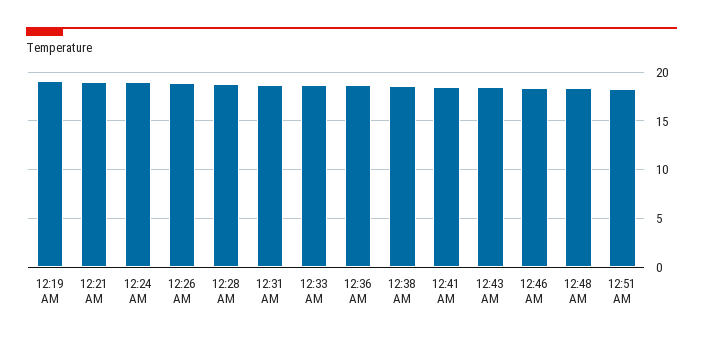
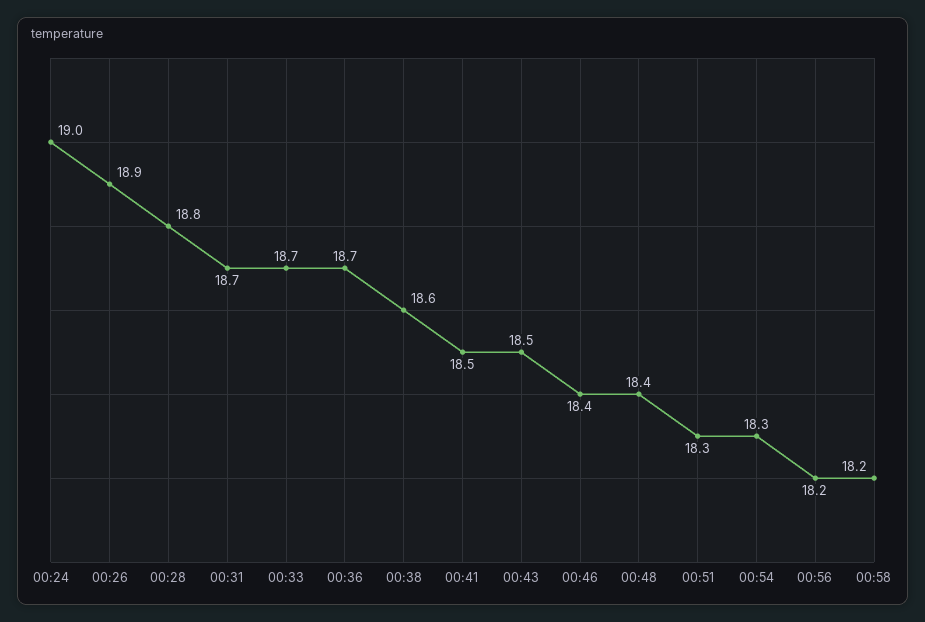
12:19 AM: 19 -> none
12:21 AM: 19 -> none
00:54: none -> 18.3
00:56: none -> 18.2
00:58: none -> 18.2

